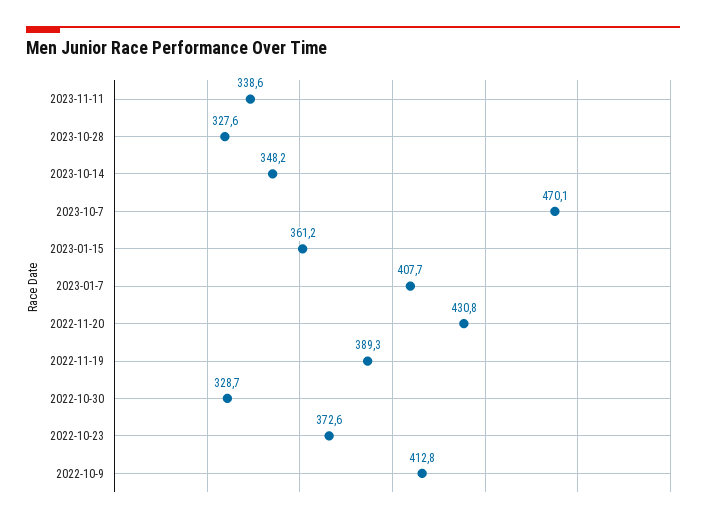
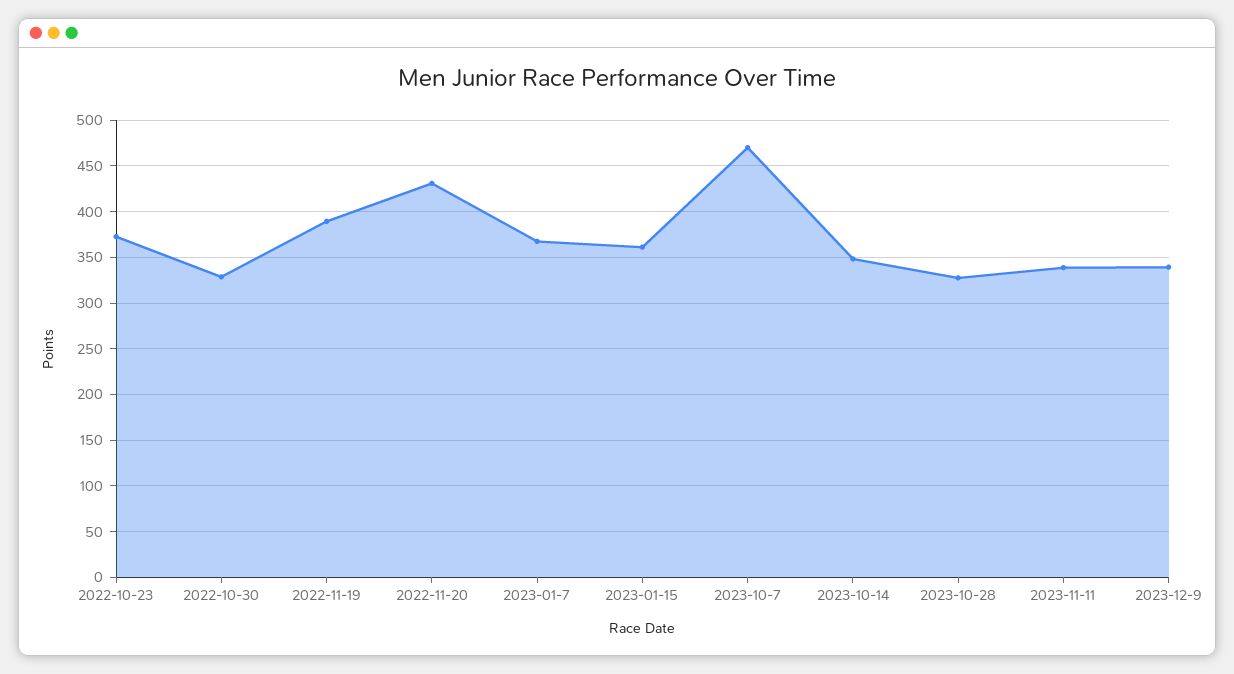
2023-01-7: 407.7 -> 370
2022-10-9: 412.8 -> none
2023-12-9: none -> 340

